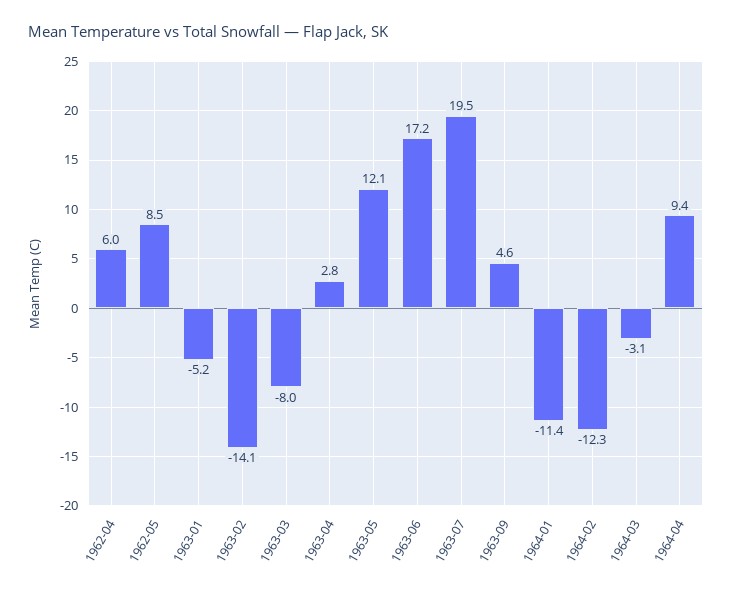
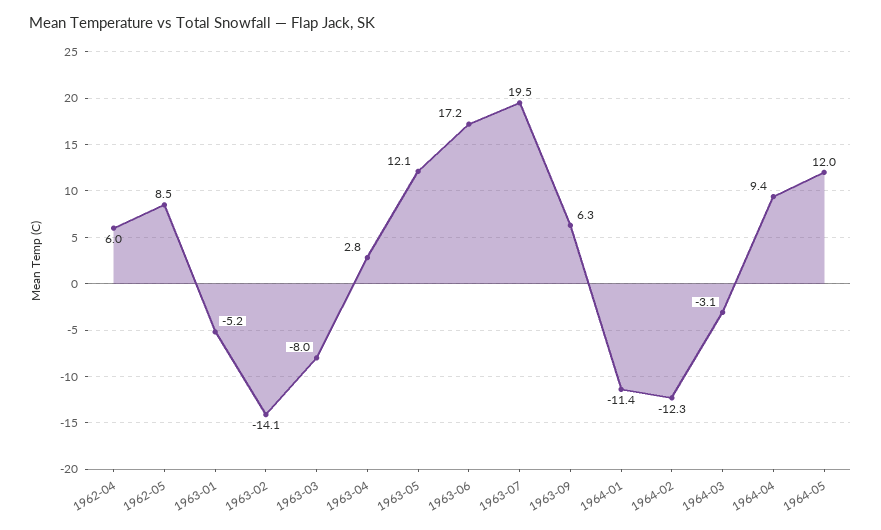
1963-09: 4.6 -> 6.3
1964-05: none -> 12

